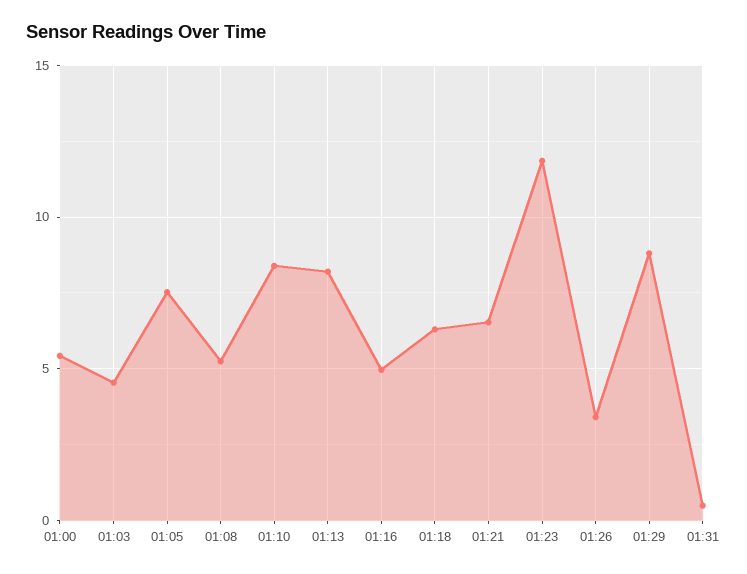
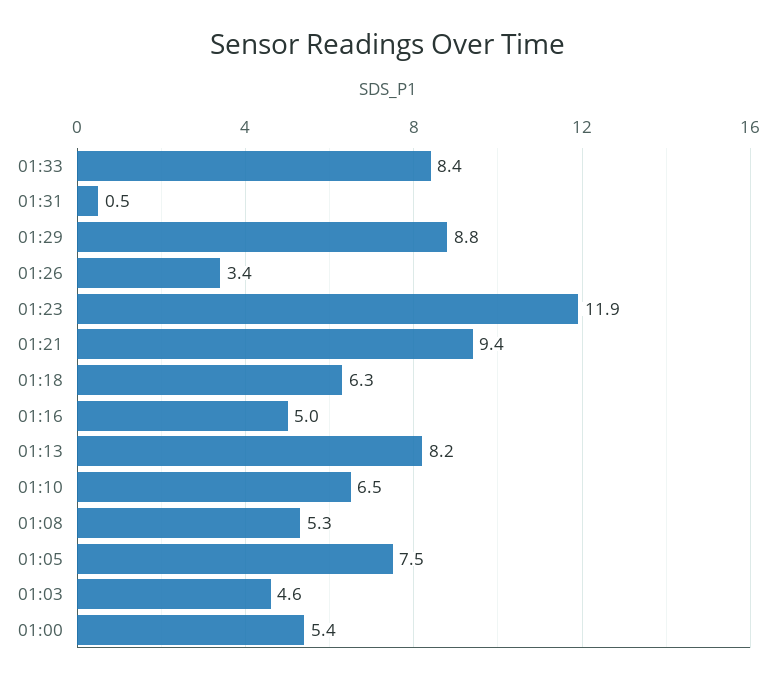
01:10: 8.5 -> 6.5
01:21: 6.5 -> 9.4
01:33: none -> 8.4

